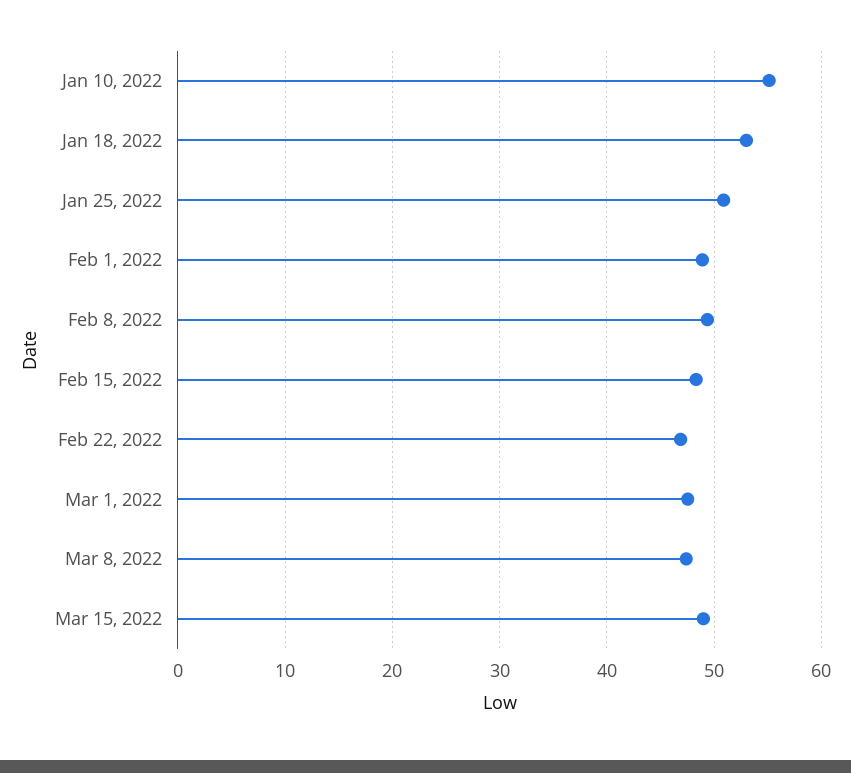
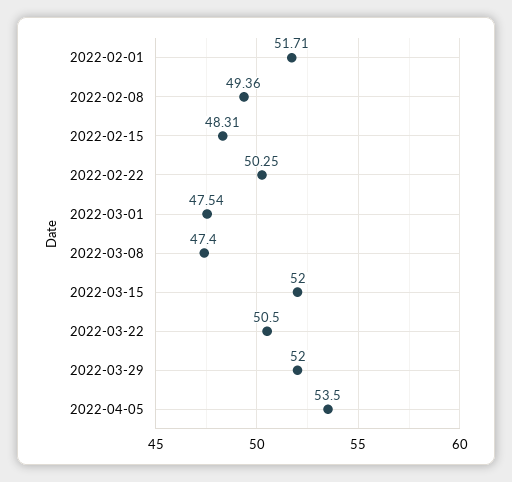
Jan 10, 2022: 55 -> none
Jan 18, 2022: 53 -> none
Jan 25, 2022: 51 -> none
Feb 1, 2022: 49 -> 51.71
Feb 22, 2022: 47 -> 50.25
Mar 15, 2022: 49 -> 52
2022-03-22: none -> 50.5
2022-03-29: none -> 52
2022-04-05: none -> 53.5

